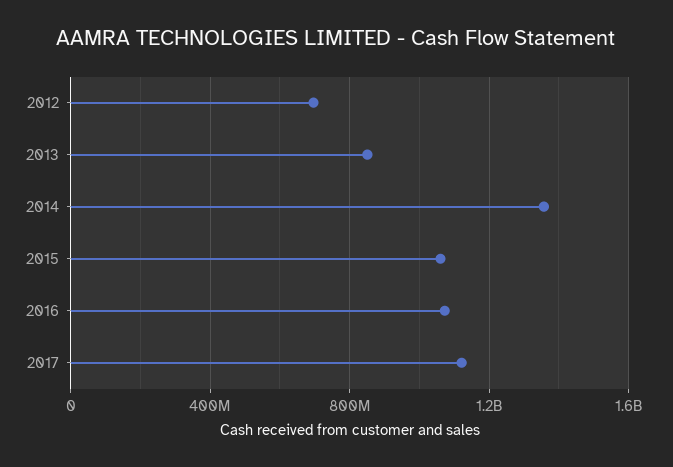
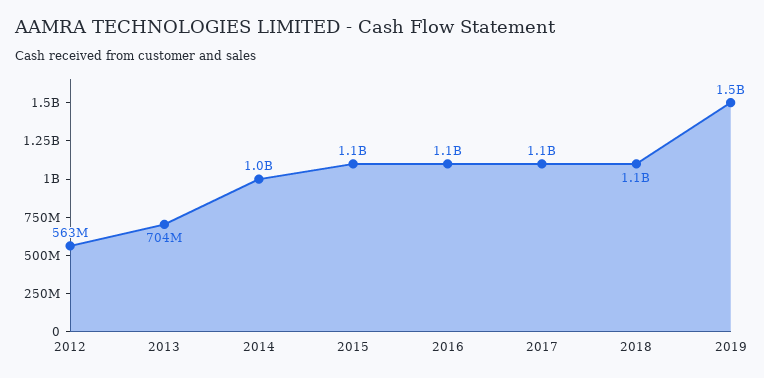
2012: 700000000 -> 563000000
2013: 850000000 -> 704000000
2014: 1350000000 -> 1000000000
2018: none -> 1100000000
2019: none -> 1500000000

